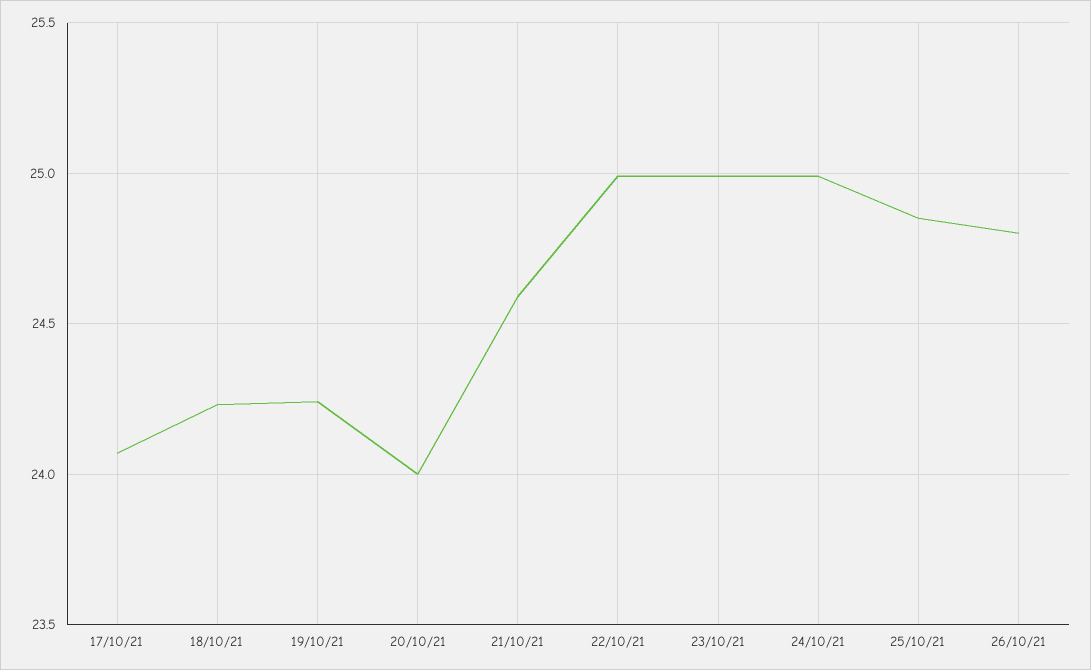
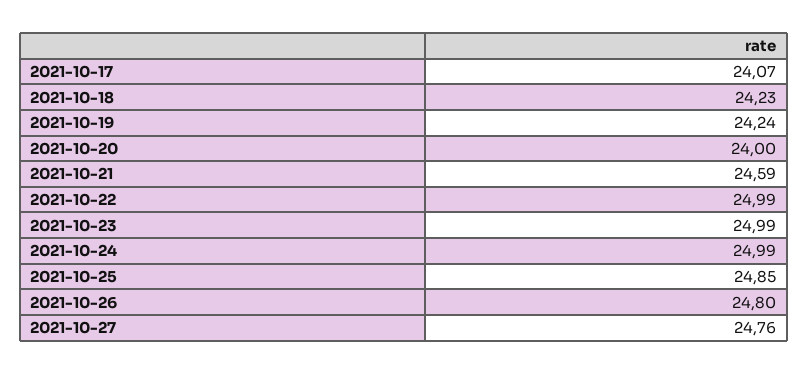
2021-10-27: none -> 24.76

